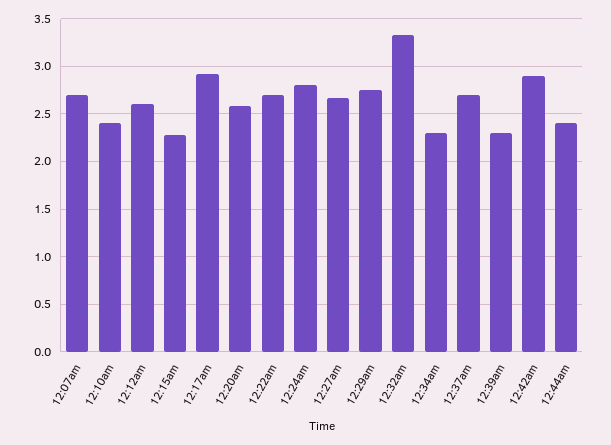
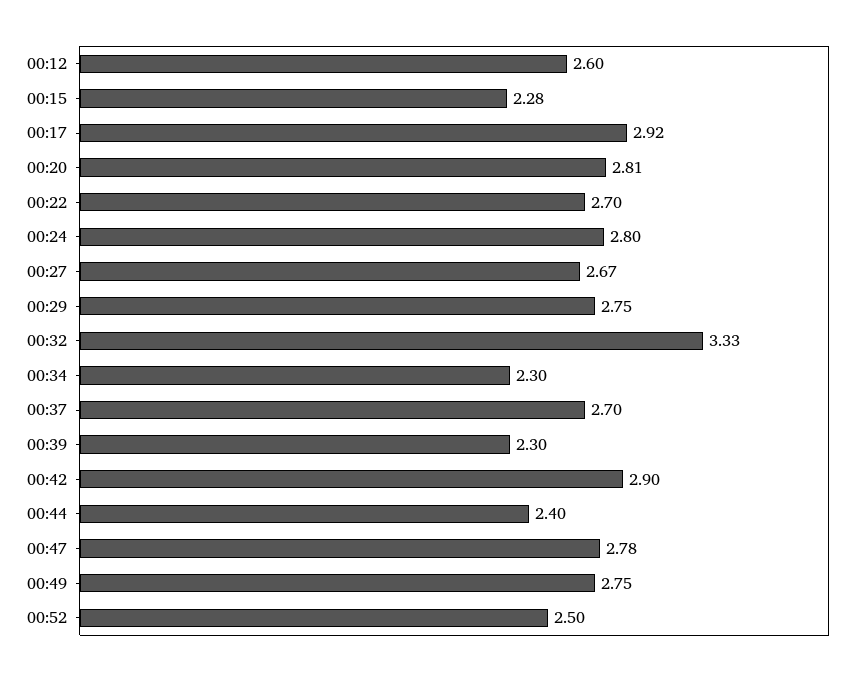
12:07am: 2.7 -> none
12:10am: 2.4 -> none
12:20am: 2.6 -> 2.81
00:47: none -> 2.78
00:49: none -> 2.75
00:52: none -> 2.5

